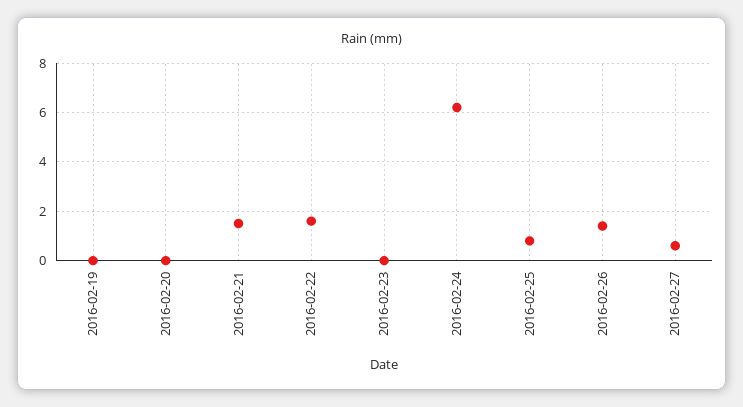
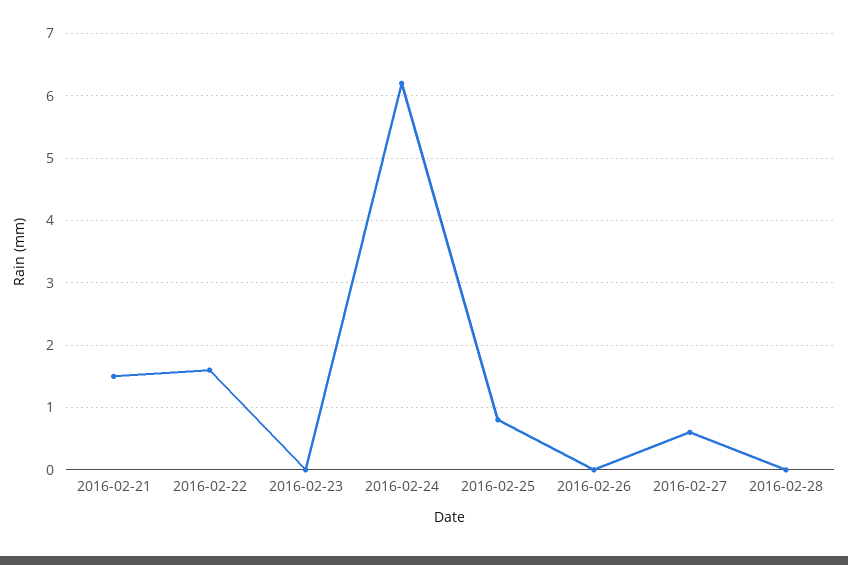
2016-02-19: 0 -> none
2016-02-20: 0 -> none
2016-02-26: 1.5 -> 0
2016-02-28: none -> 0

